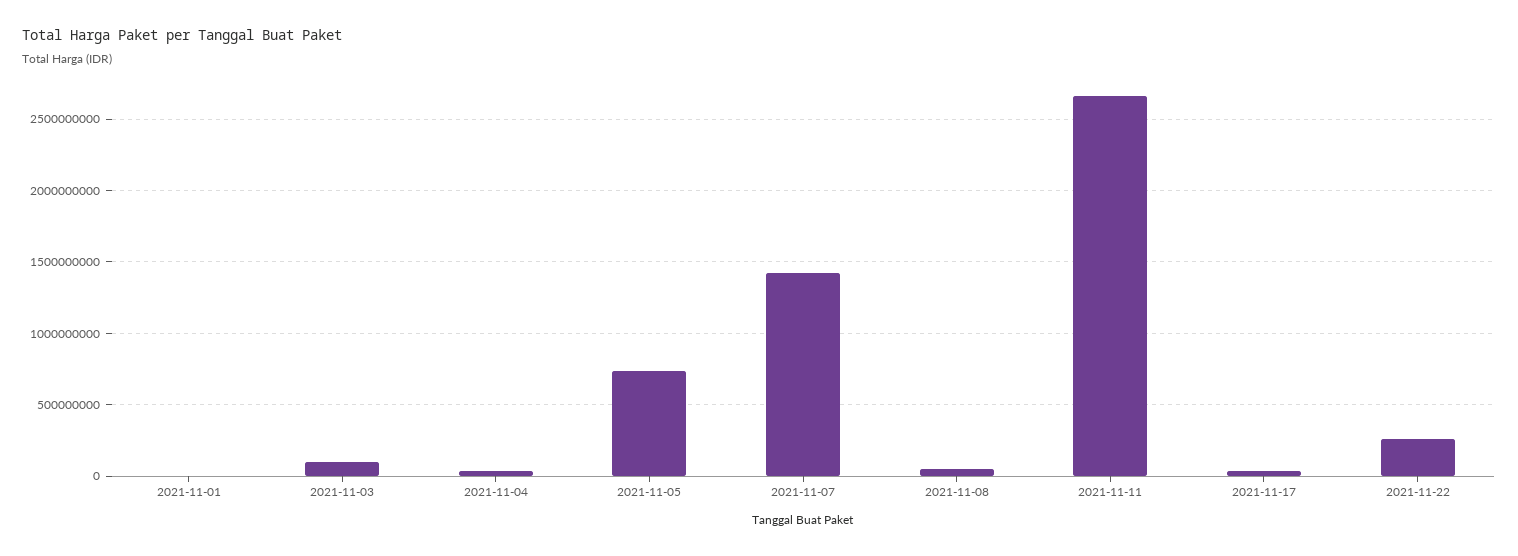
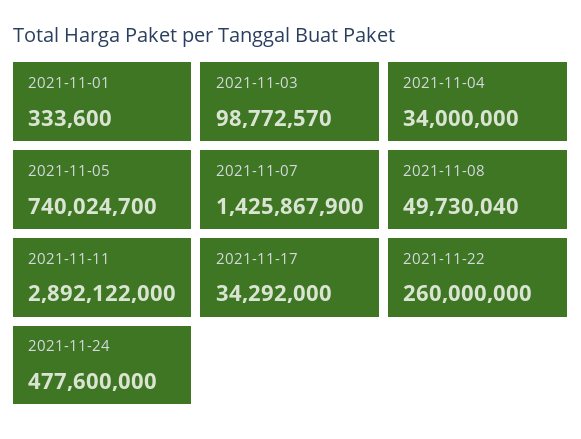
2021-11-11: 2650000000 -> 2892122000
2021-11-24: none -> 477600000

